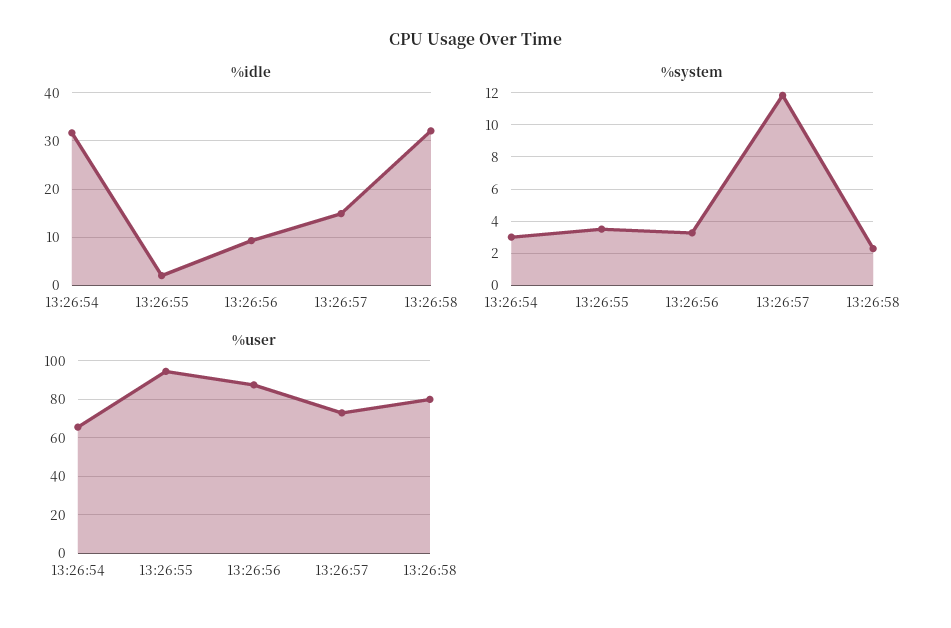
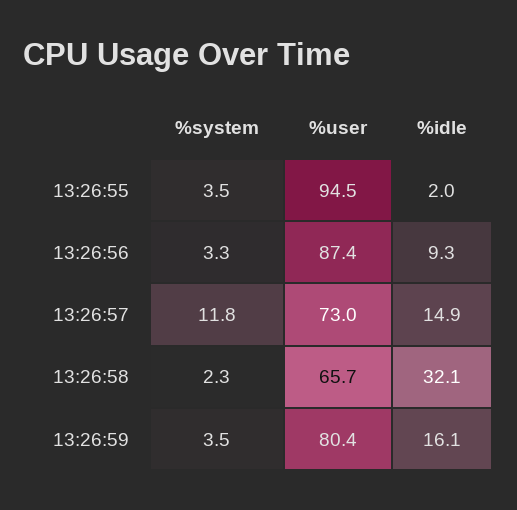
%idle, 13:26:54: 32 -> none
%system, 13:26:54: 3 -> none
%user, 13:26:54: 65 -> none
%user, 13:26:58: 80 -> 65.7
%system, 13:26:59: none -> 3.5
%user, 13:26:59: none -> 80.4
%idle, 13:26:59: none -> 16.1

